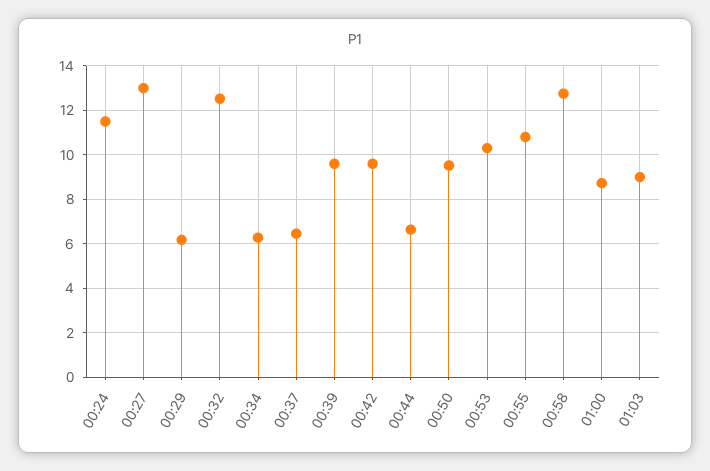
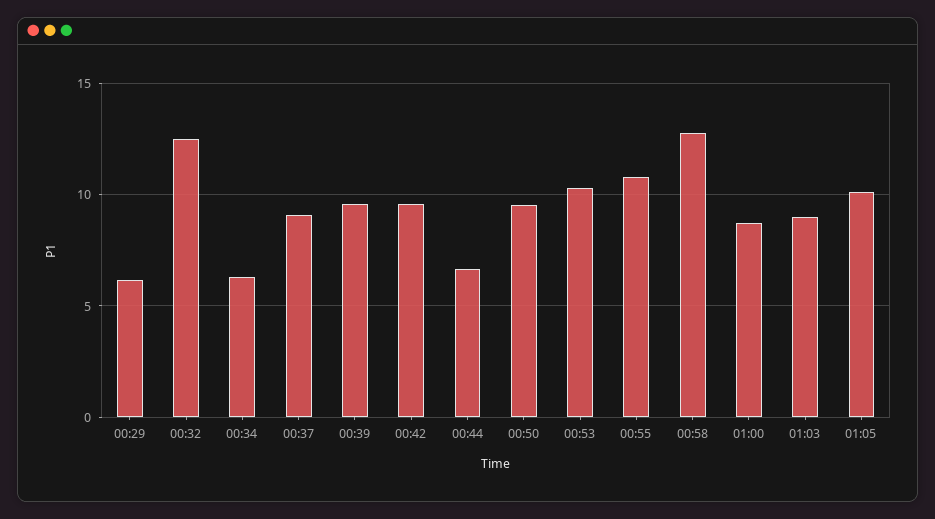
00:24: 11.5 -> none
00:27: 13 -> none
00:37: 6.5 -> 9
01:05: none -> 10

